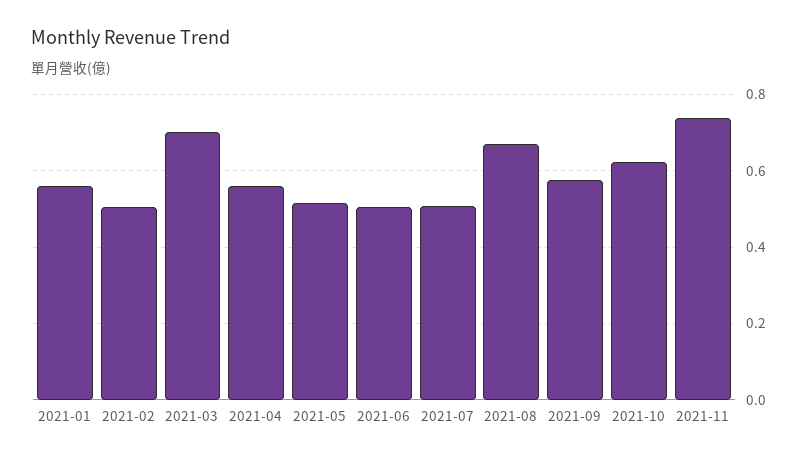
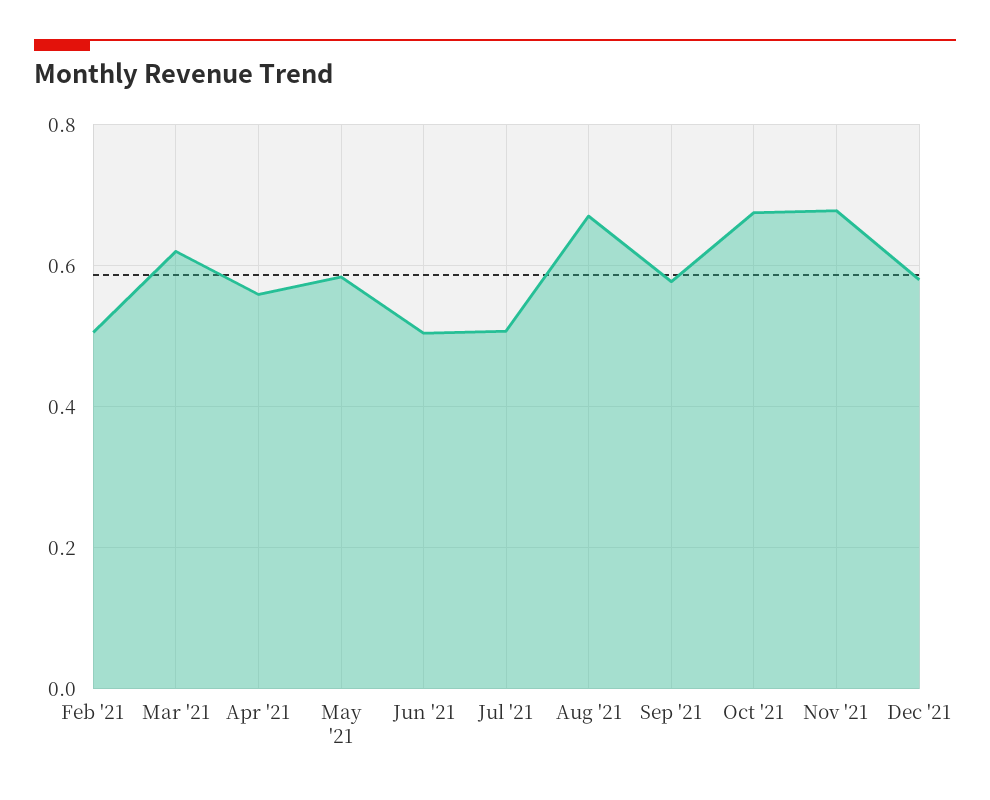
2021-01: 0.56 -> none
2021-03: 0.7 -> 0.62
2021-05: 0.52 -> 0.58
2021-10: 0.62 -> 0.68
2021-11: 0.74 -> 0.68
Dec '21: none -> 0.58

